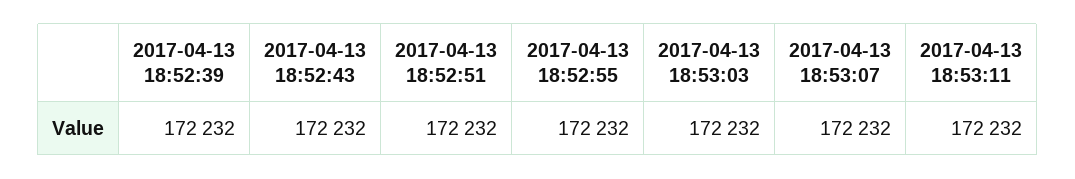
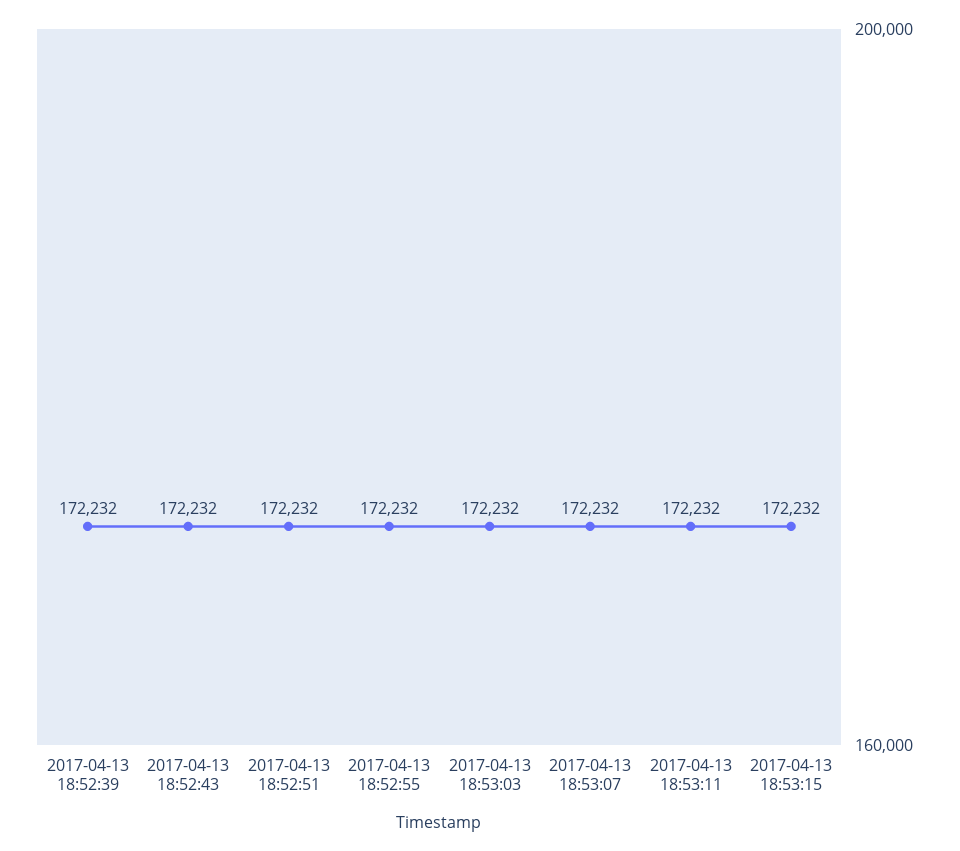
2017-04-13 18:53:15: none -> 172232

